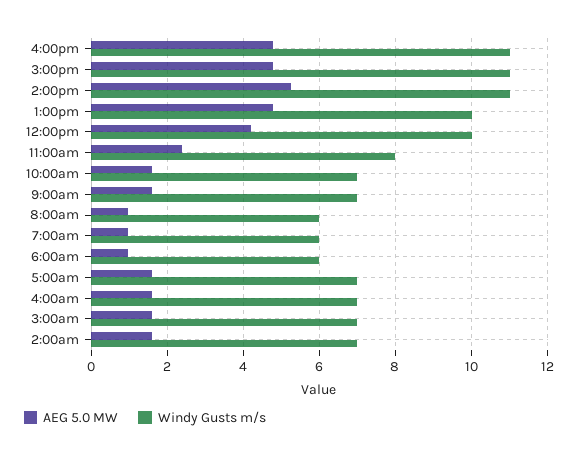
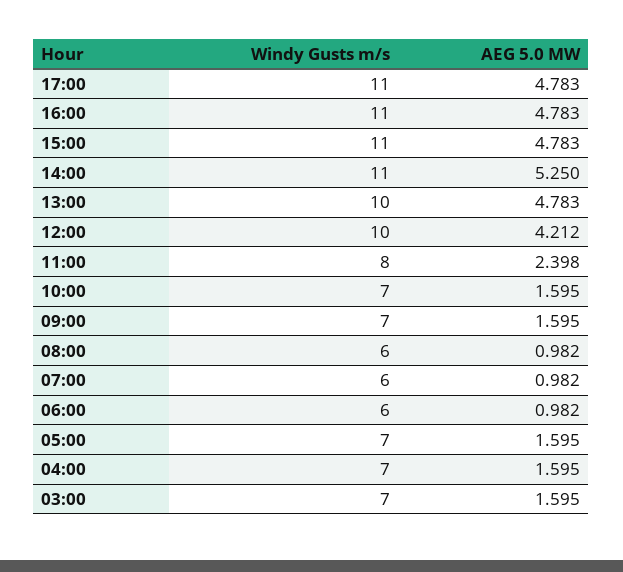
AEG 5.0 MW, 2:00am: 1.6 -> none
Windy Gusts m/s, 2:00am: 7 -> none
Windy Gusts m/s, 17:00: none -> 11
AEG 5.0 MW, 17:00: none -> 4.783

